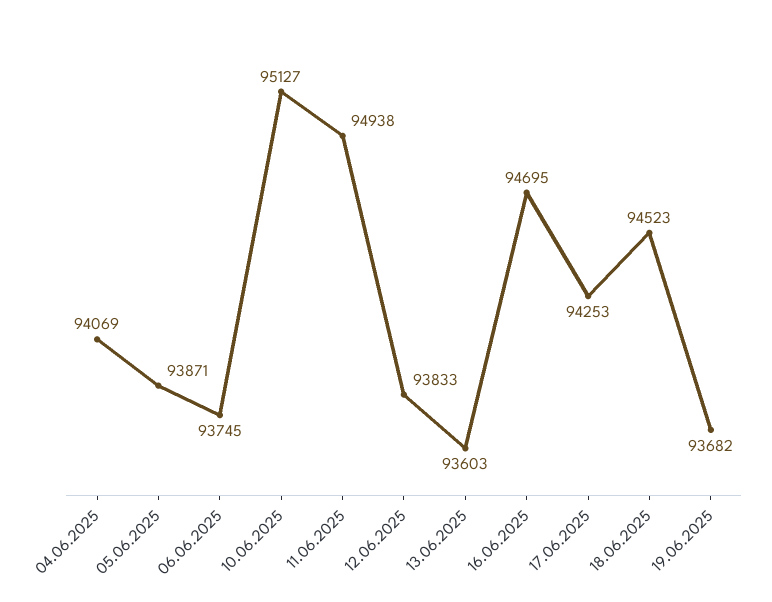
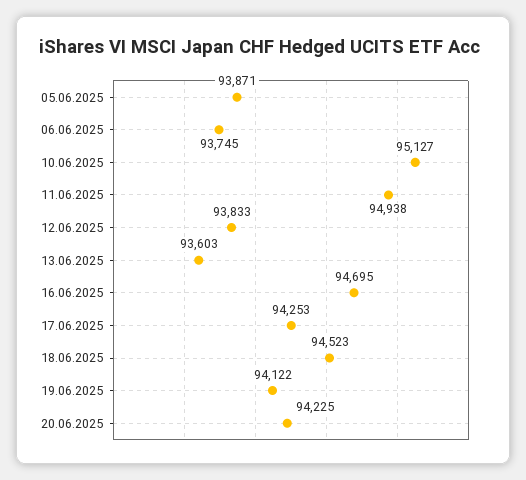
04.06.2025: 94069 -> none
19.06.2025: 93682 -> 94122
20.06.2025: none -> 94225

